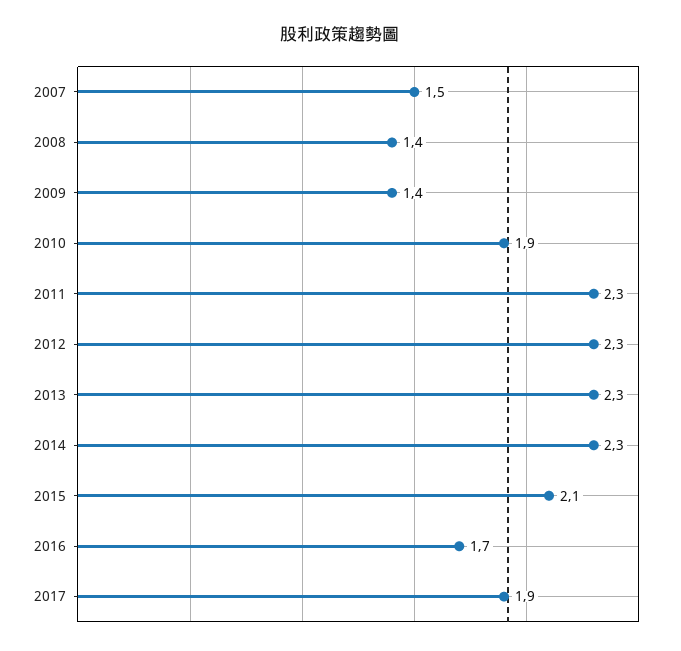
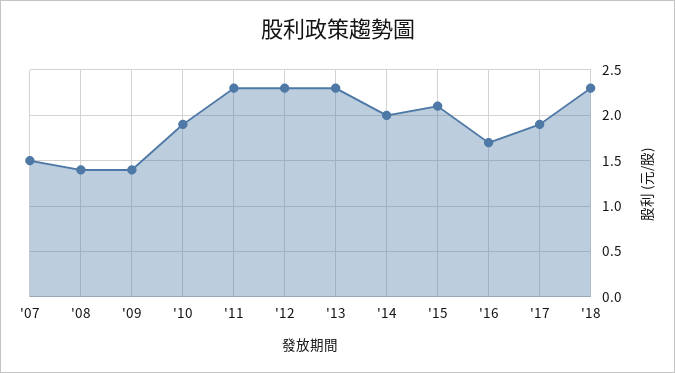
2014: 2.3 -> 2
'18: none -> 2.3

